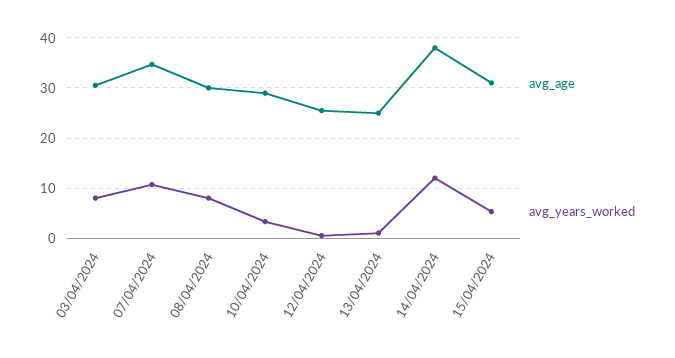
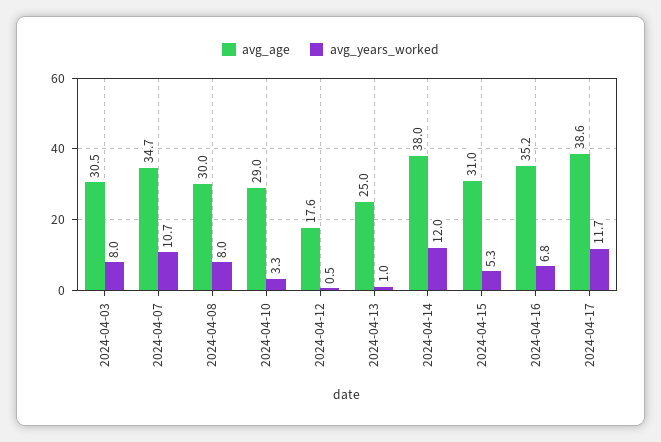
avg_age, 12/04/2024: 26 -> 17.6
avg_age, 2024-04-16: none -> 35.2
avg_years_worked, 2024-04-16: none -> 6.8
avg_age, 2024-04-17: none -> 38.6
avg_years_worked, 2024-04-17: none -> 11.7

